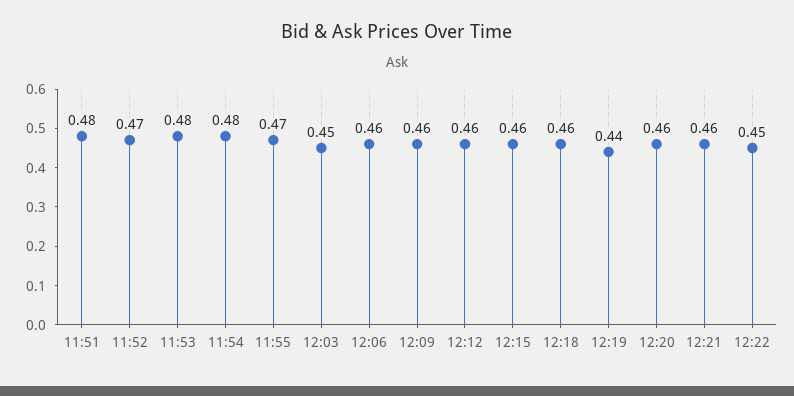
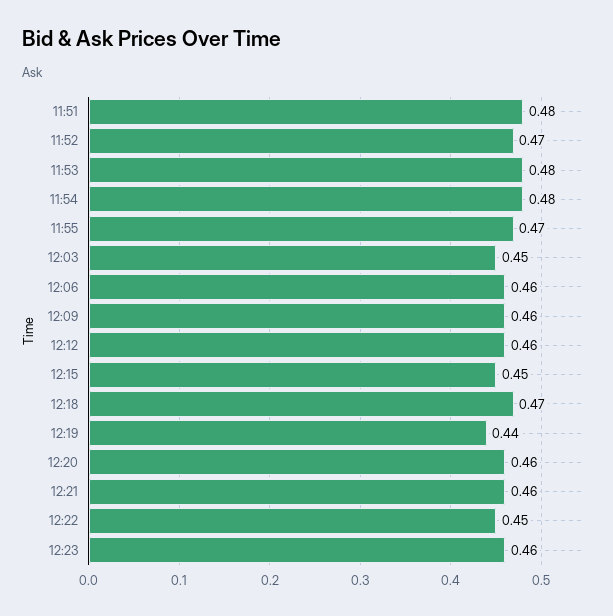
12:15: 0.46 -> 0.45
12:18: 0.46 -> 0.47
12:23: none -> 0.46

